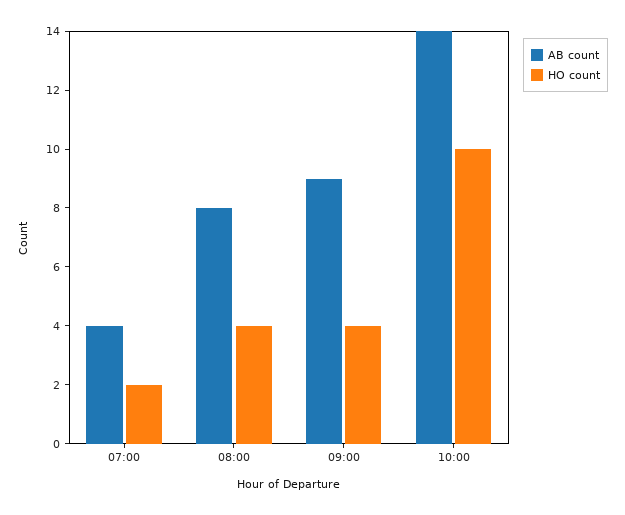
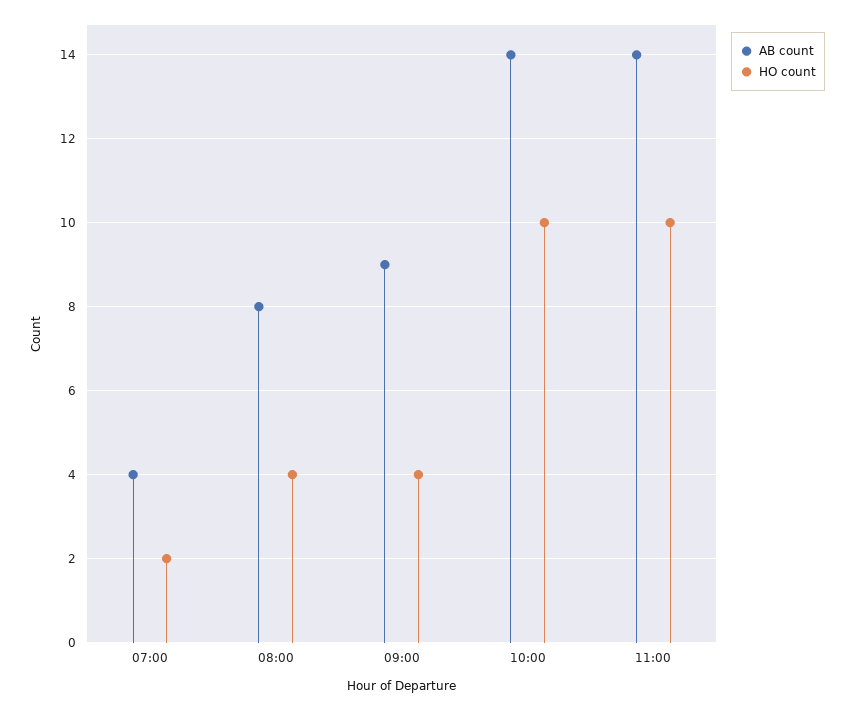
AB count, 11:00: none -> 14
HO count, 11:00: none -> 10

